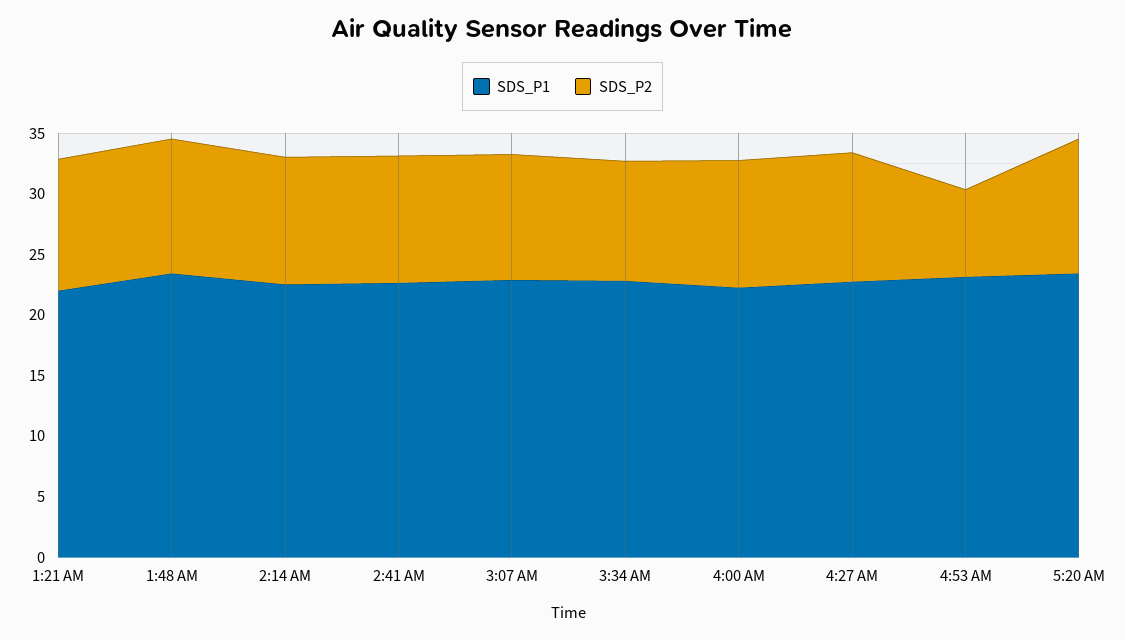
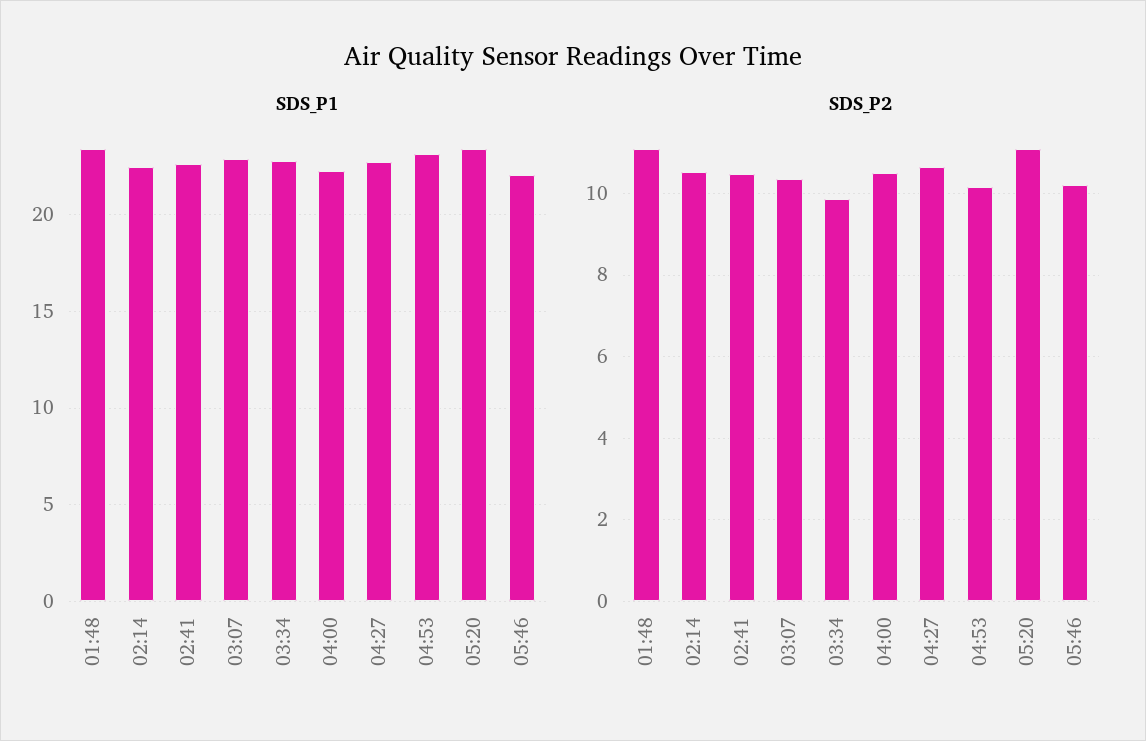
SDS_P1, 1:21 AM: 22 -> none
SDS_P2, 1:21 AM: 11 -> none
SDS_P2, 4:53 AM: 7 -> 10.2
SDS_P1, 05:46: none -> 22
SDS_P2, 05:46: none -> 10.2

